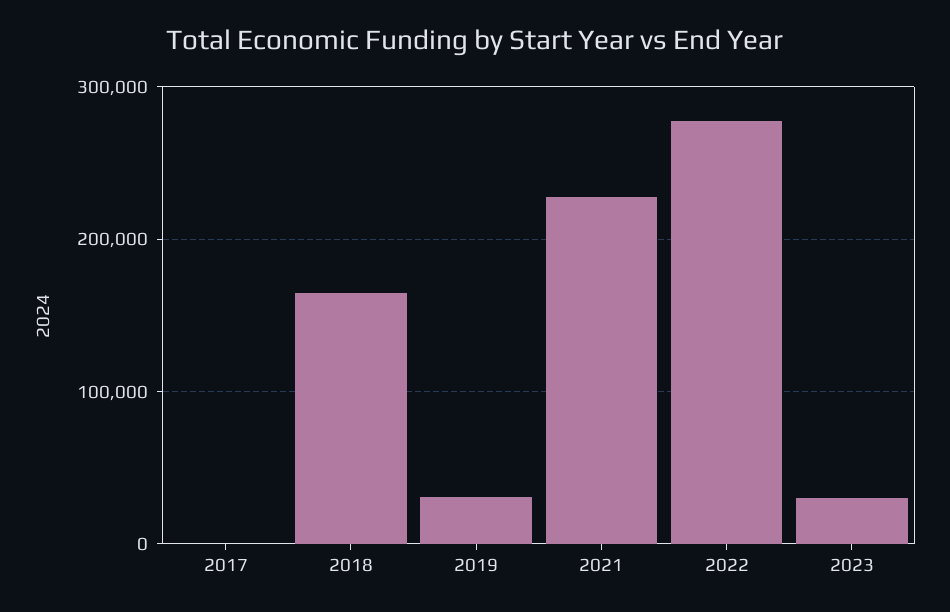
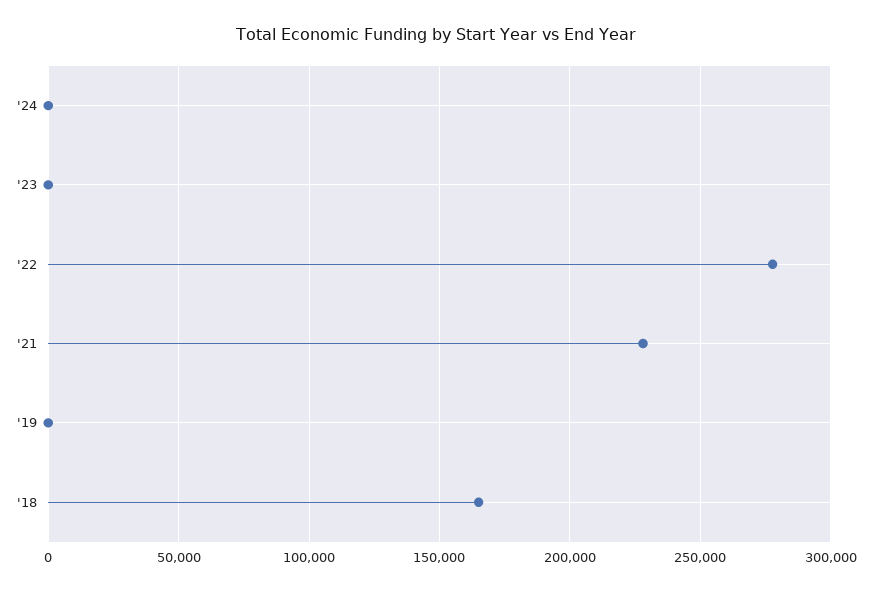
2017: 0 -> none
2019: 30000 -> 0
2023: 30000 -> 0
'24: none -> 0

